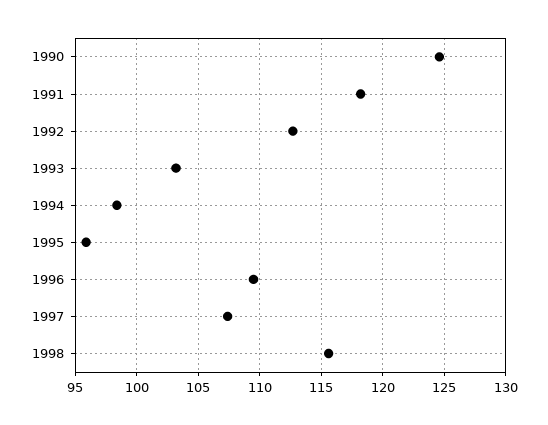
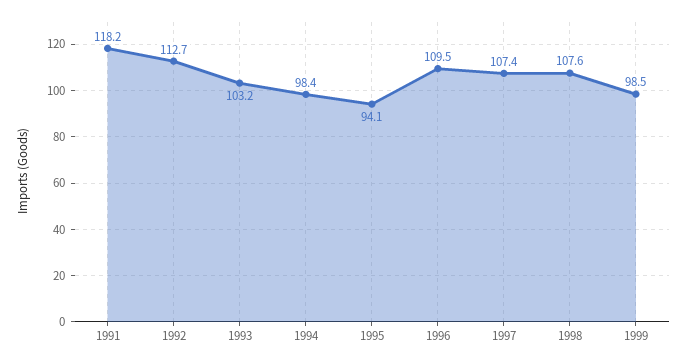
1990: 124.5 -> none
1995: 96 -> 94.1
1998: 115.5 -> 107.6
1999: none -> 98.5

